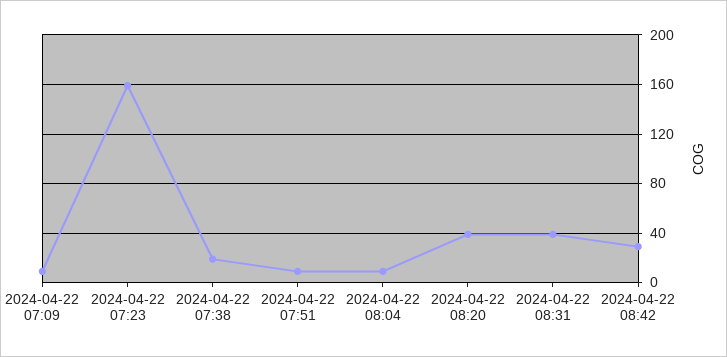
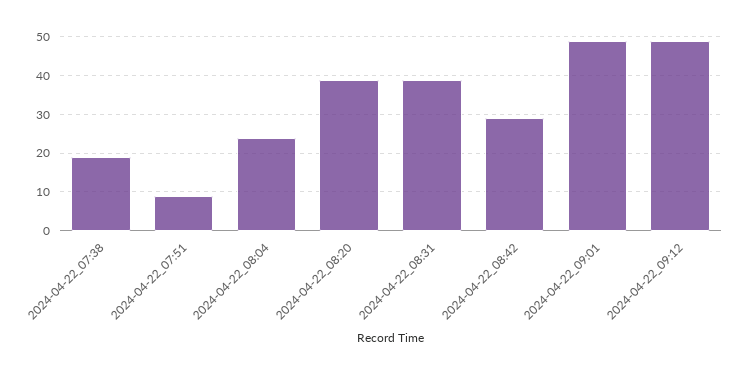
2024-04-22 07:09: 10 -> none
2024-04-22 07:23: 160 -> none
2024-04-22 08:04: 10 -> 25
2024-04-22_09:01: none -> 50
2024-04-22_09:12: none -> 50

